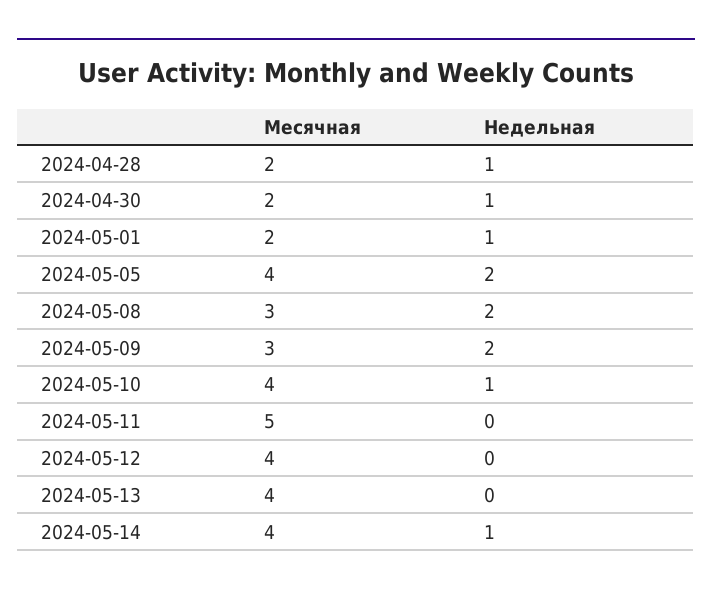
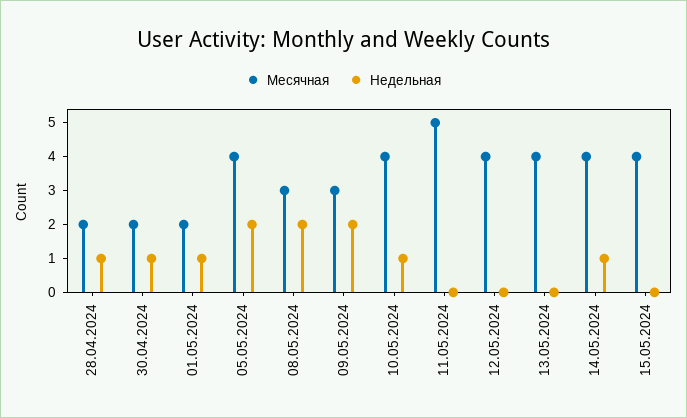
Месячная, 15.05.2024: none -> 4
Недельная, 15.05.2024: none -> 0

